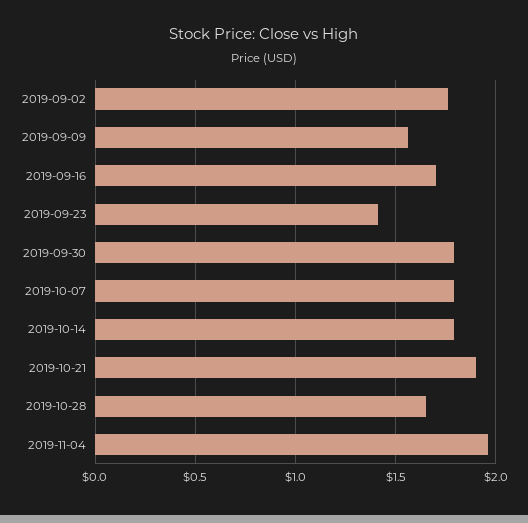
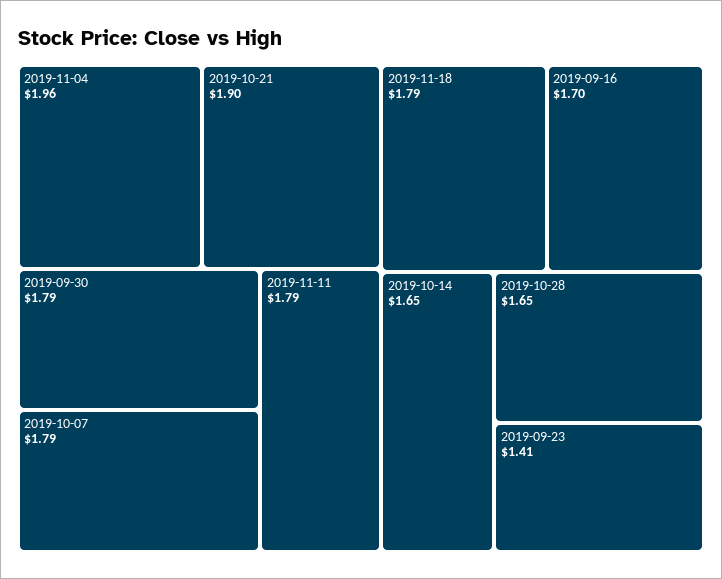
2019-09-02: 1.75 -> none
2019-09-09: 1.55 -> none
2019-10-14: 1.8 -> 1.65
2019-11-11: none -> 1.79
2019-11-18: none -> 1.79

